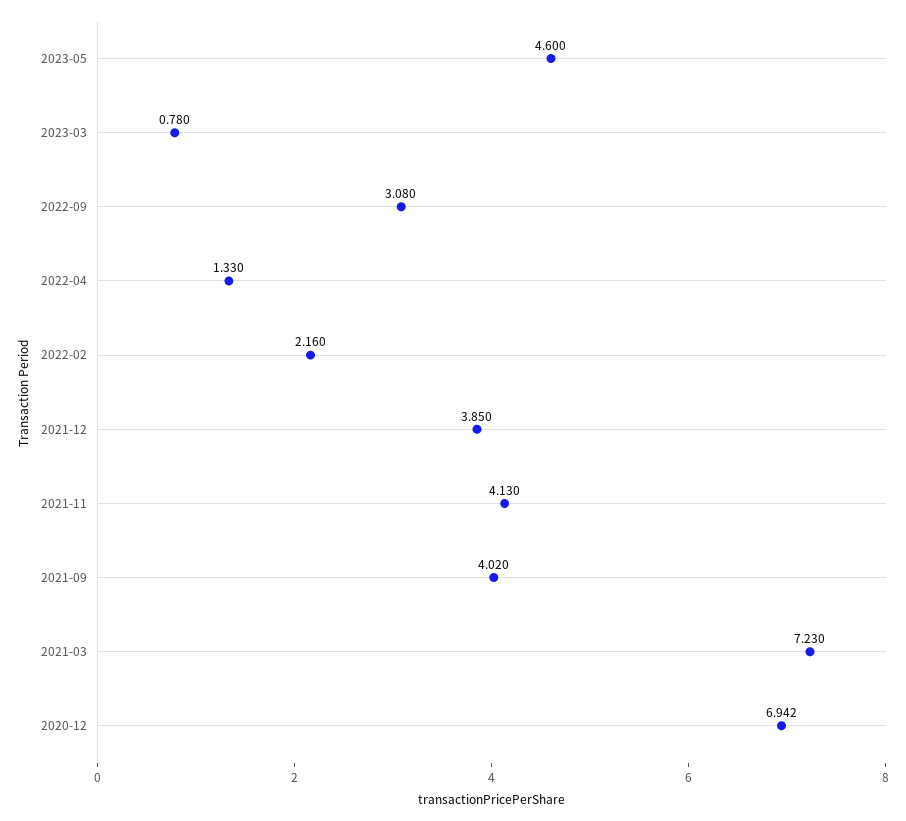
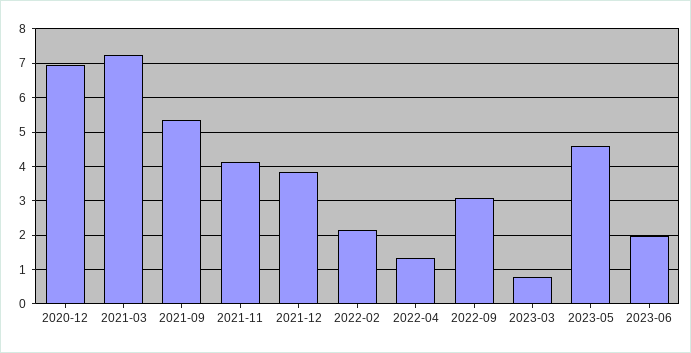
2021-09: 4.02 -> 5.4
2023-06: none -> 2

